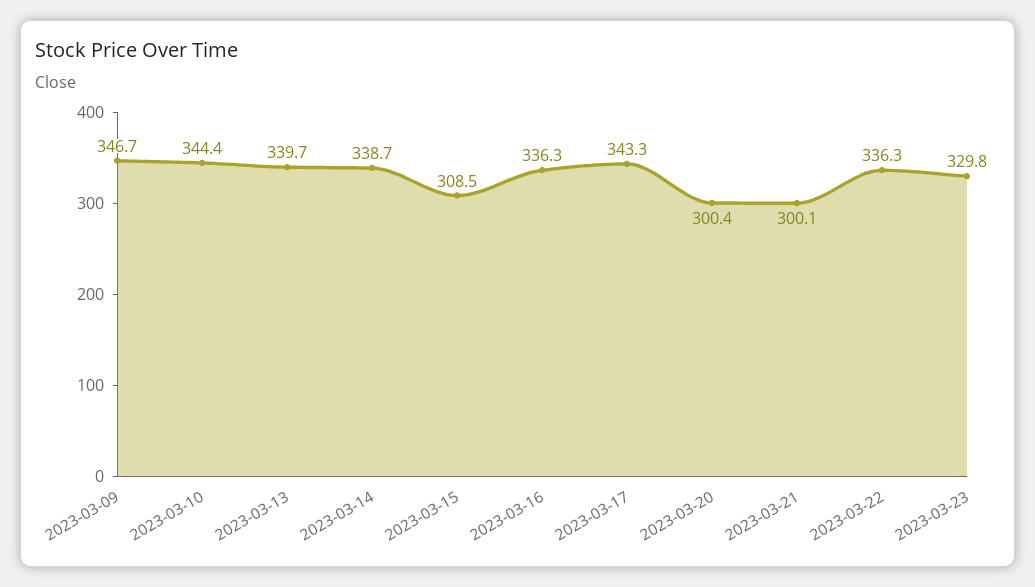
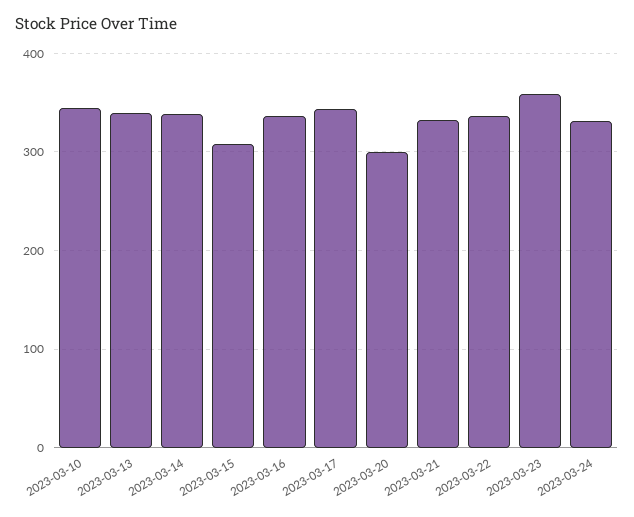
2023-03-09: 346.7 -> none
2023-03-21: 300.1 -> 330
2023-03-23: 329.8 -> 360
2023-03-24: none -> 330

